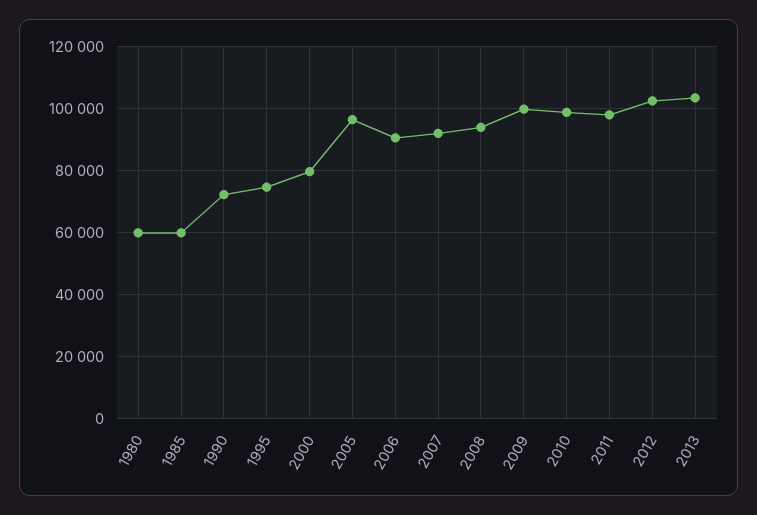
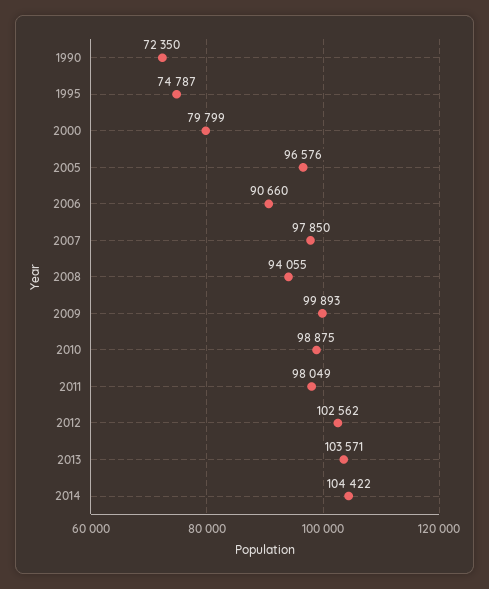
1980: 60000 -> none
1985: 60000 -> none
2007: 92000 -> 97850
2014: none -> 104422

